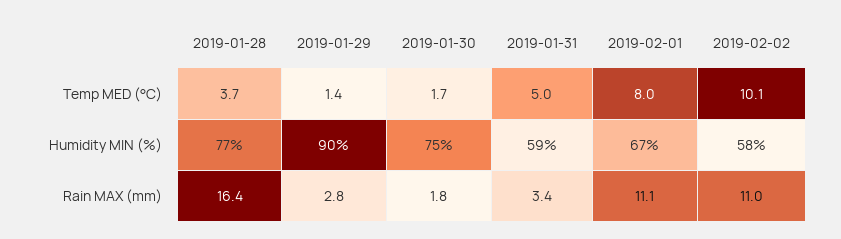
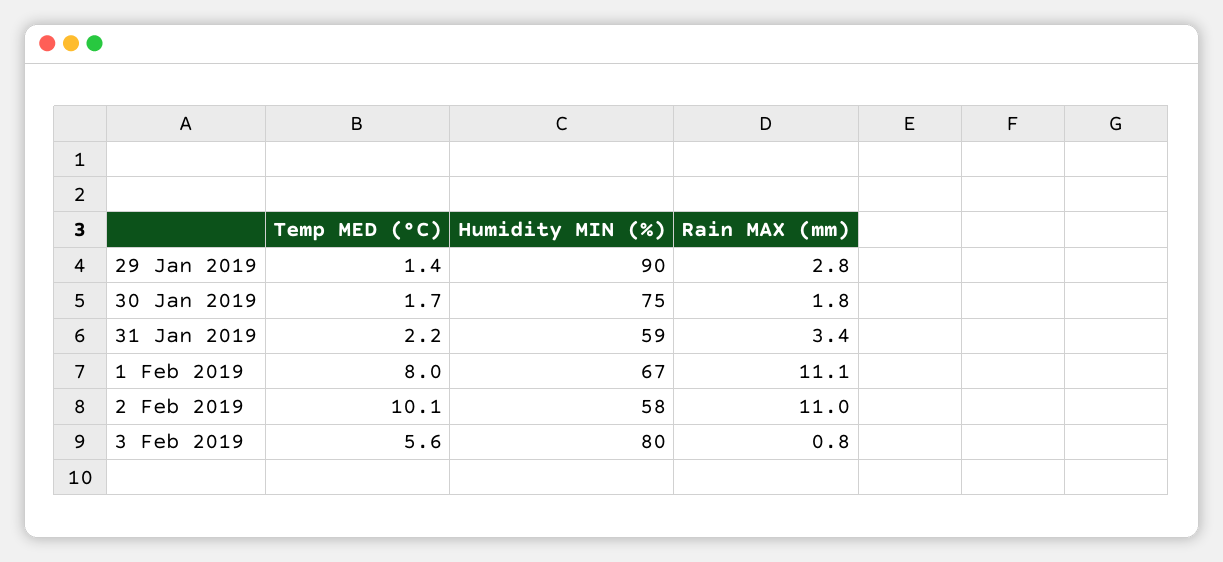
2019-01-28, Temp MED (°C): 3.7 -> none
2019-01-31, Temp MED (°C): 5 -> 2.2
2019-01-28, Humidity MIN (%): 77 -> none
2019-01-28, Rain MAX (mm): 16.4 -> none
3 Feb 2019, Temp MED (°C): none -> 5.6
3 Feb 2019, Humidity MIN (%): none -> 80
3 Feb 2019, Rain MAX (mm): none -> 0.8

